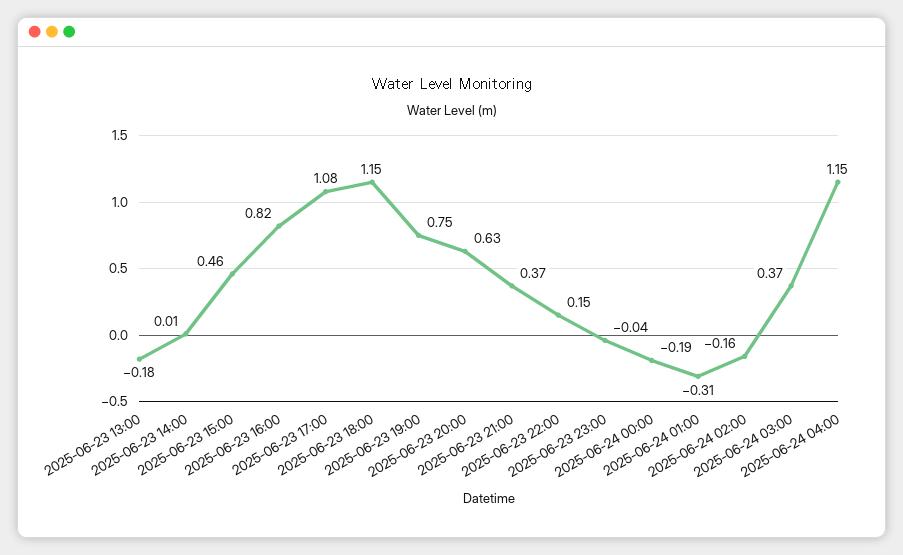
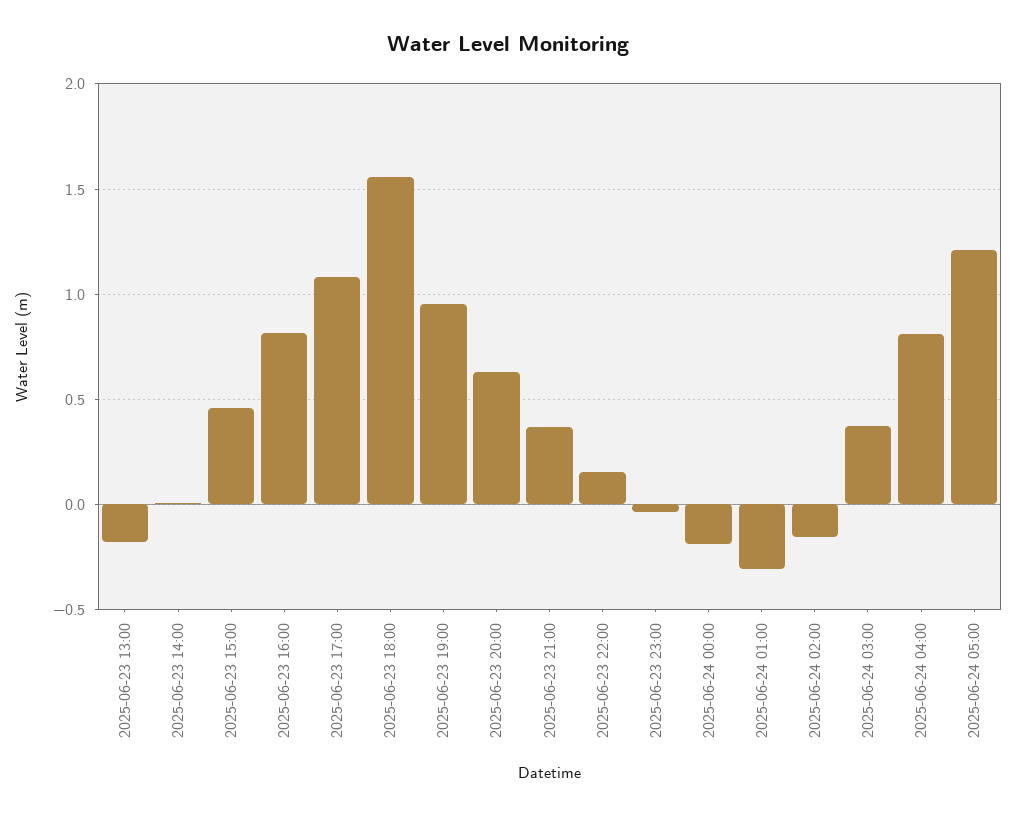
2025-06-23 18:00: 1.15 -> 1.55
2025-06-23 19:00: 0.75 -> 0.95
2025-06-24 04:00: 1.15 -> 0.8
2025-06-24 05:00: none -> 1.2

